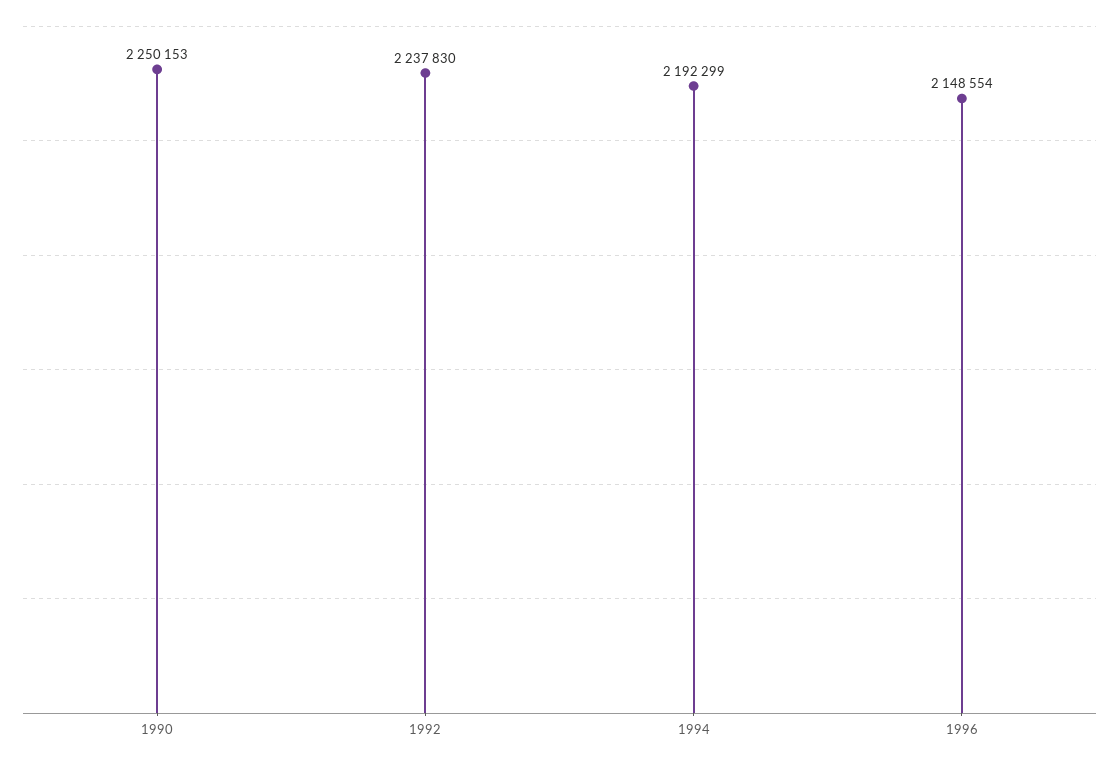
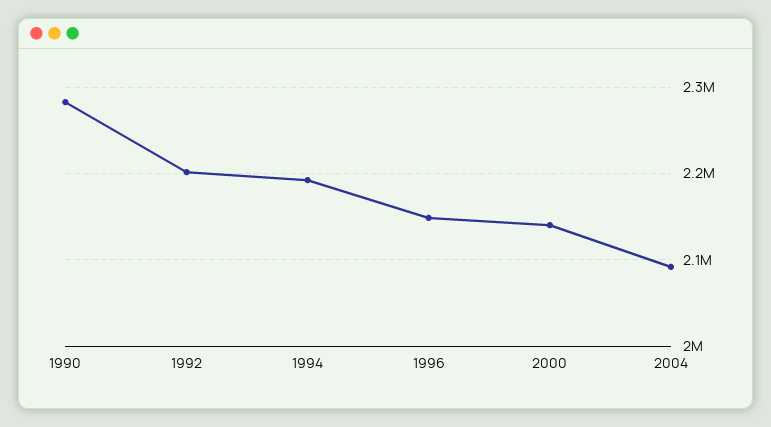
1990: 2250153 -> 2280000
1992: 2237830 -> 2200000
2000: none -> 2140000
2004: none -> 2090000

